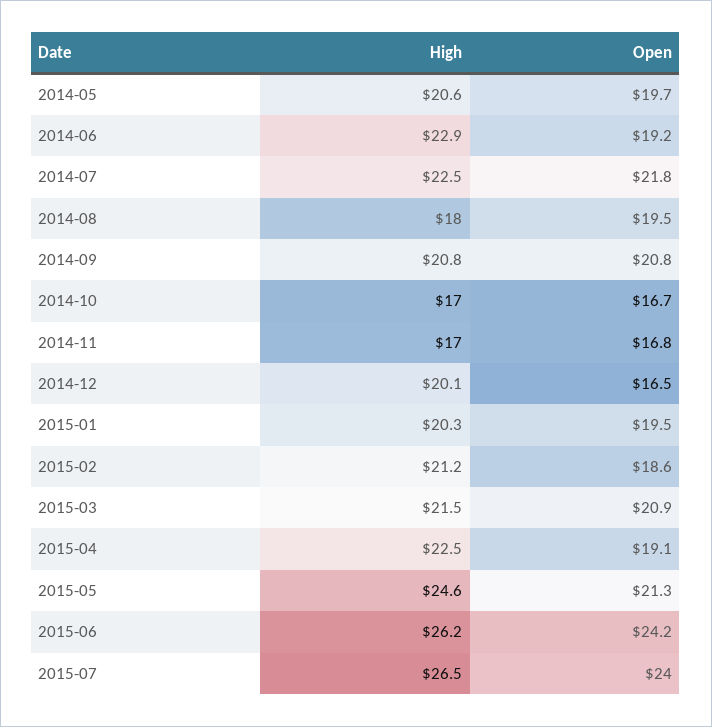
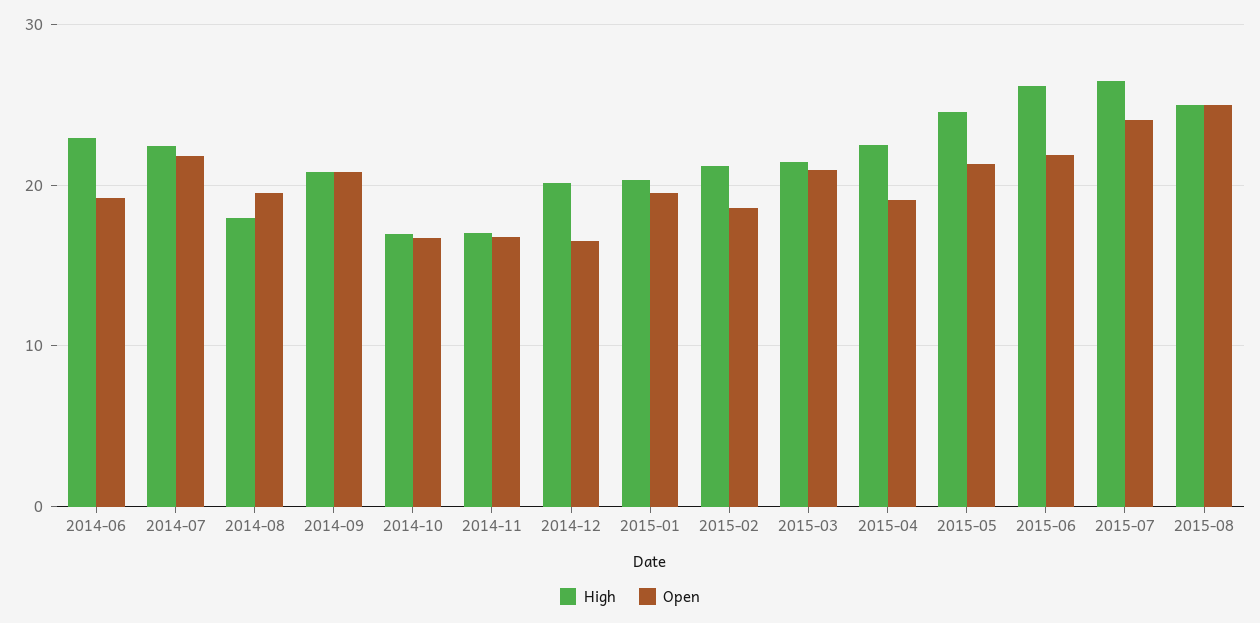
High, 2014-05: 20.6 -> none
Open, 2014-05: 19.7 -> none
Open, 2015-06: 24.2 -> 22
High, 2015-08: none -> 25
Open, 2015-08: none -> 25

